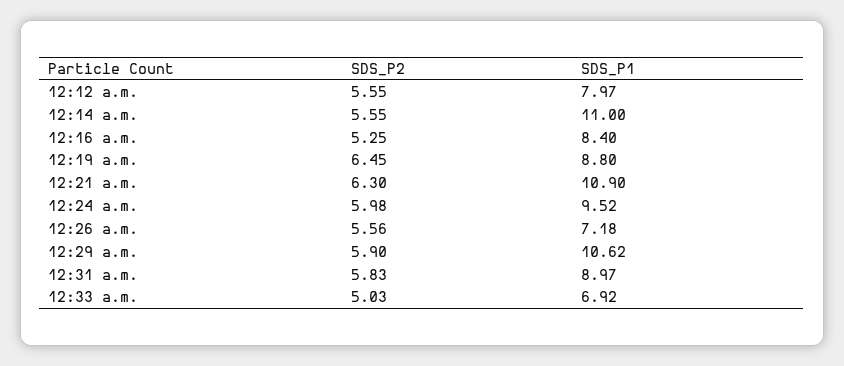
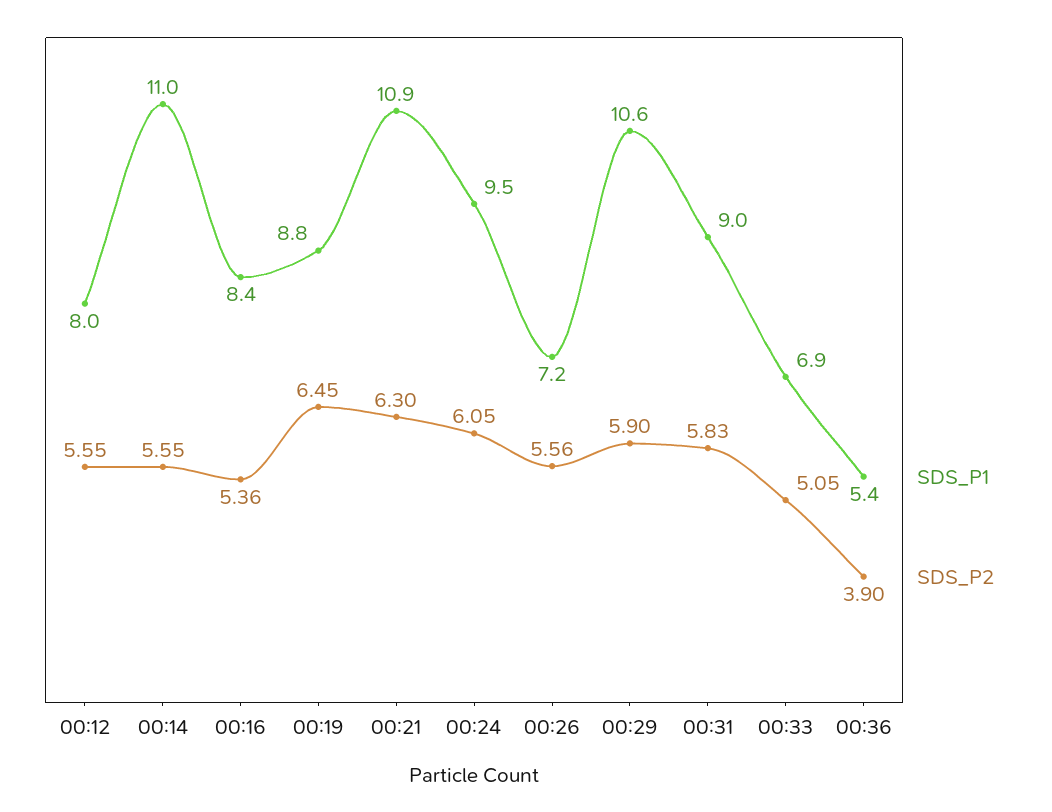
SDS_P2, 12:16 a.m.: 5.25 -> 5.36
SDS_P2, 12:24 a.m.: 5.98 -> 6.05
SDS_P2, 12:33 a.m.: 5.03 -> 5.05
SDS_P1, 00:36: none -> 5.4
SDS_P2, 00:36: none -> 3.9

